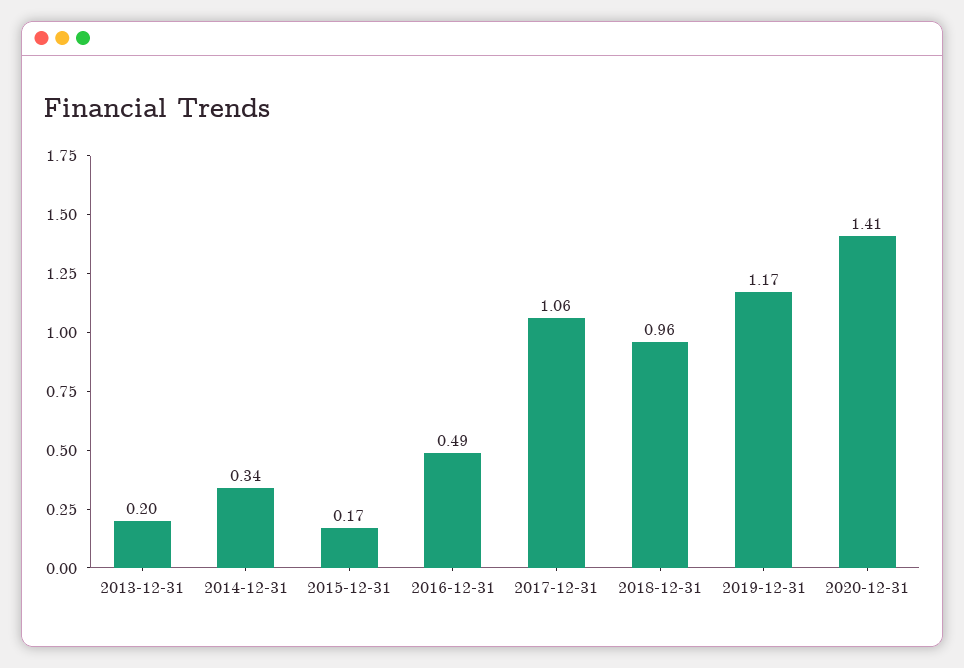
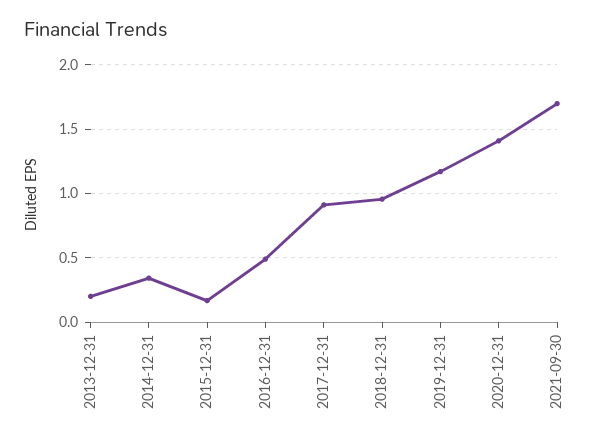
2017-12-31: 1.06 -> 0.9
2021-09-30: none -> 1.7

